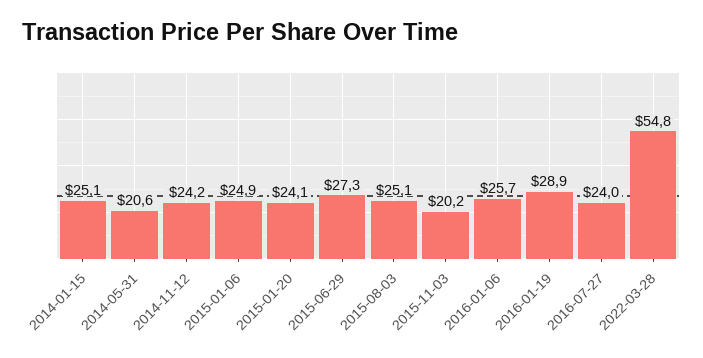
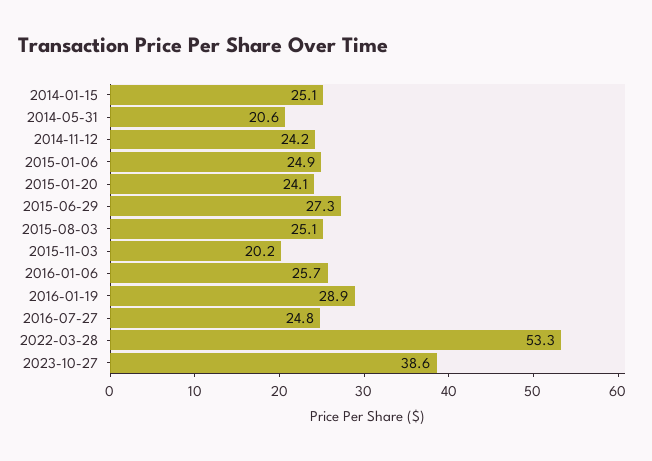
2016-07-27: 24 -> 24.8
2022-03-28: 54.8 -> 53.3
2023-10-27: none -> 38.6

